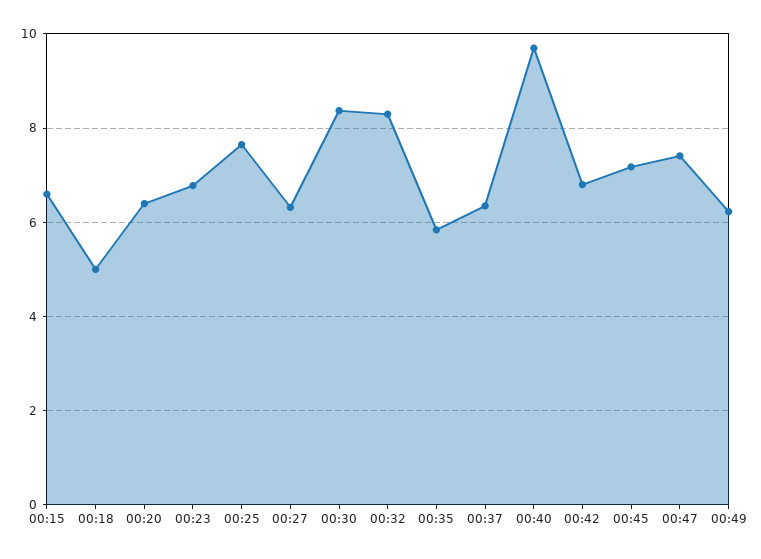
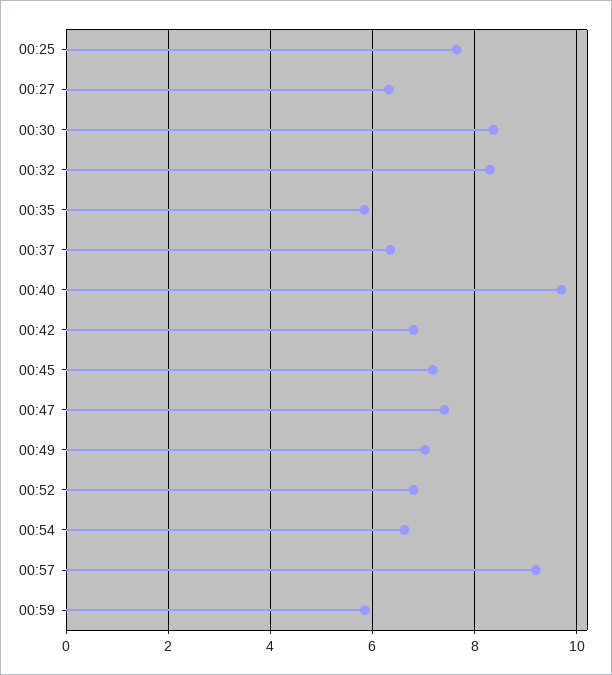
00:15: 6.6 -> none
00:18: 5 -> none
00:20: 6.4 -> none
00:23: 6.8 -> none
00:49: 6.2 -> 7
00:52: none -> 6.8
00:54: none -> 6.6
00:57: none -> 9.2
00:59: none -> 5.8

